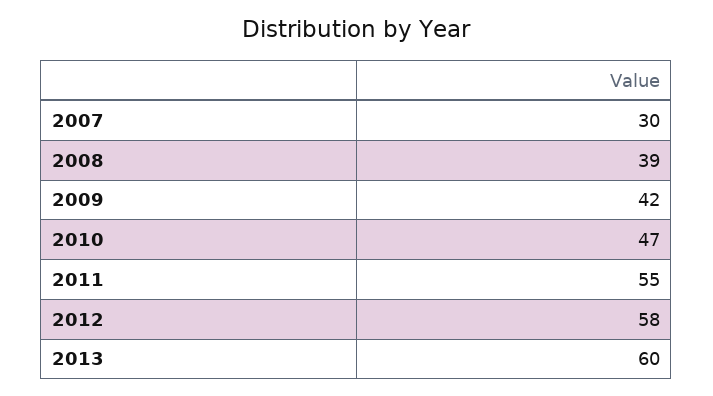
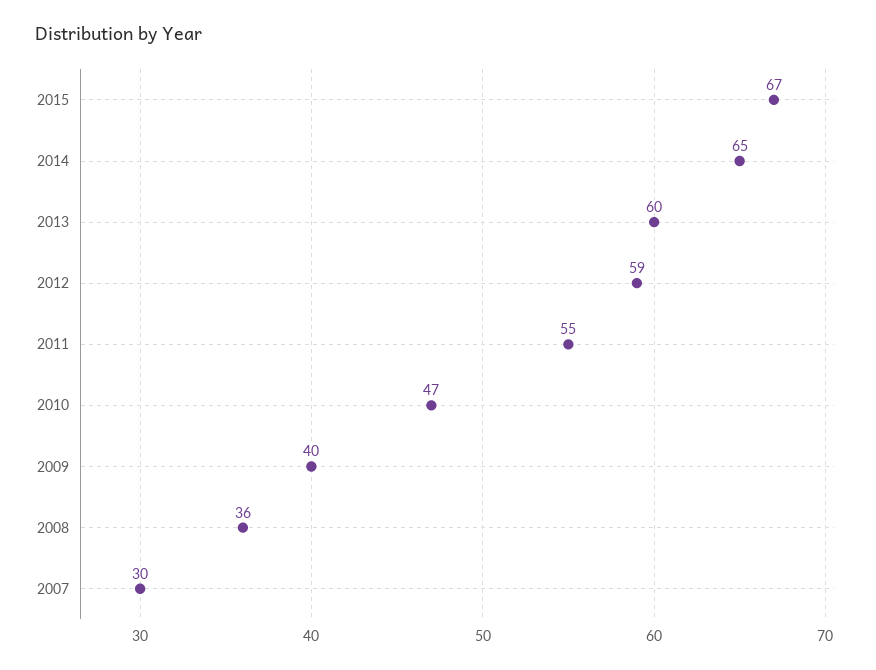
2008: 39 -> 36
2009: 42 -> 40
2012: 58 -> 59
2015: none -> 67
2014: none -> 65

